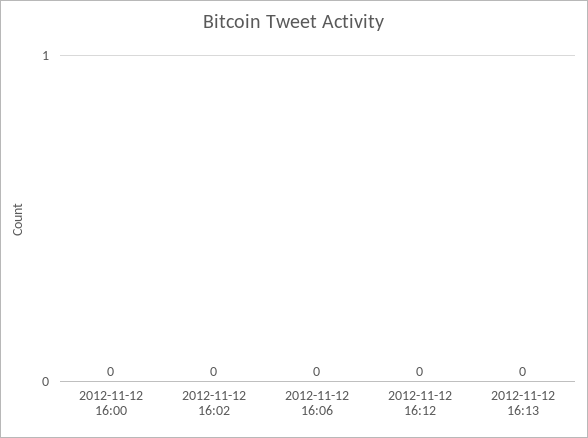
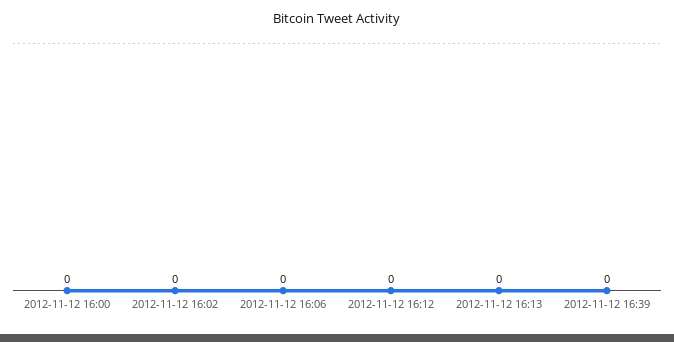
2012-11-12 16:39: none -> 0

